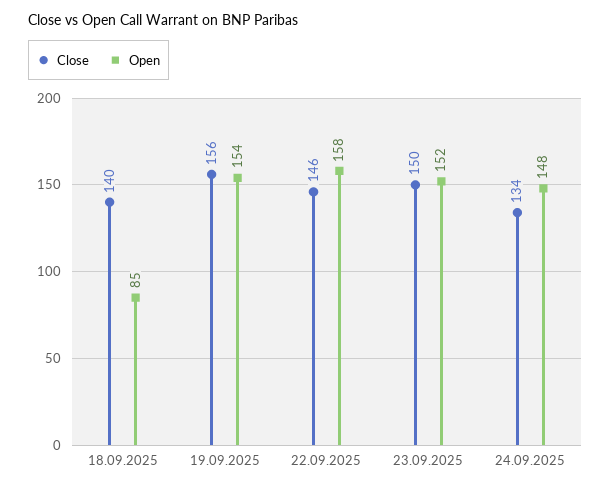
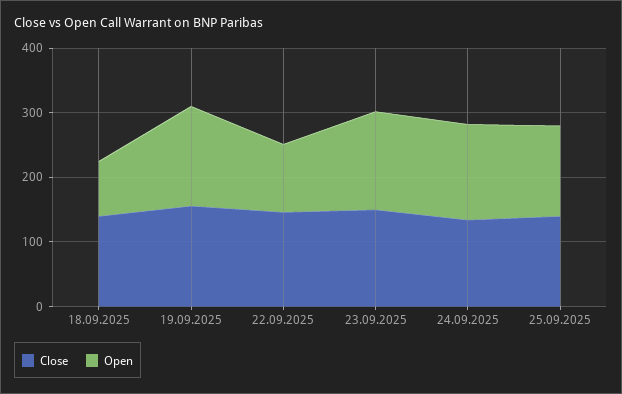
Open, 22.09.2025: 158 -> 100
Close, 25.09.2025: none -> 140
Open, 25.09.2025: none -> 140

